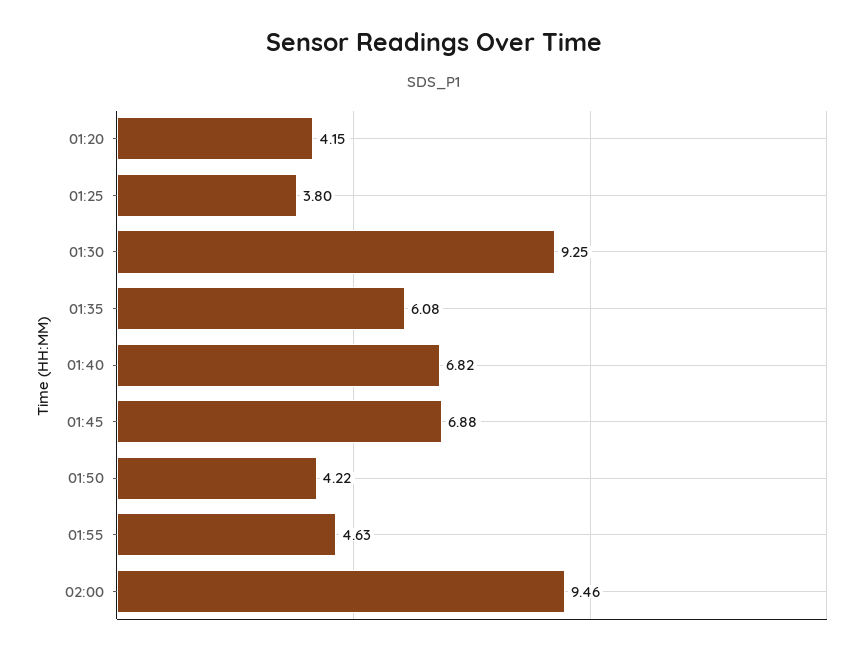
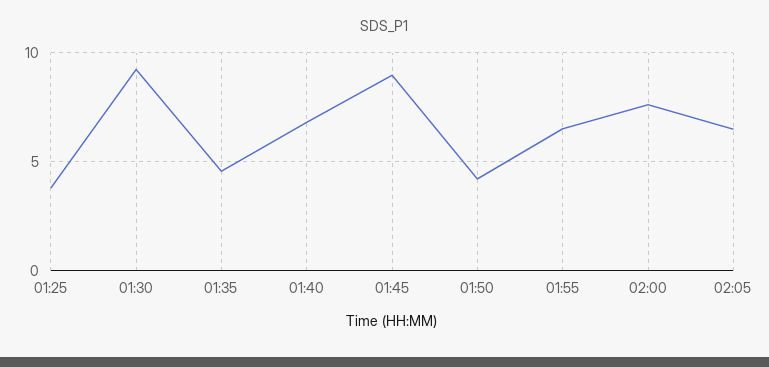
01:20: 4.15 -> none
01:35: 6.08 -> 4.5
01:45: 6.88 -> 9
01:55: 4.63 -> 6.5
02:00: 9.46 -> 7.5
02:05: none -> 6.5

